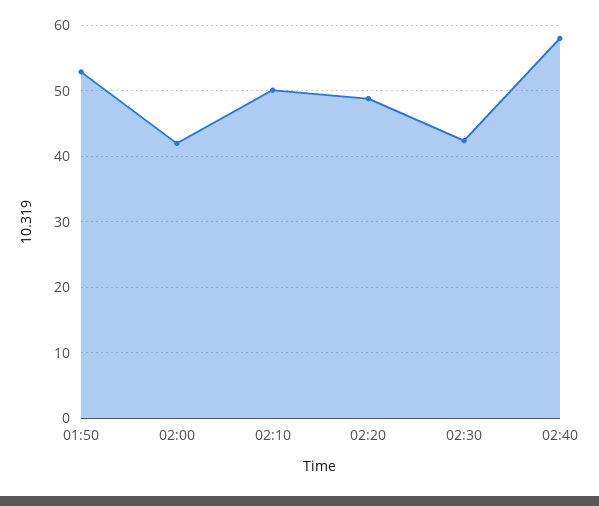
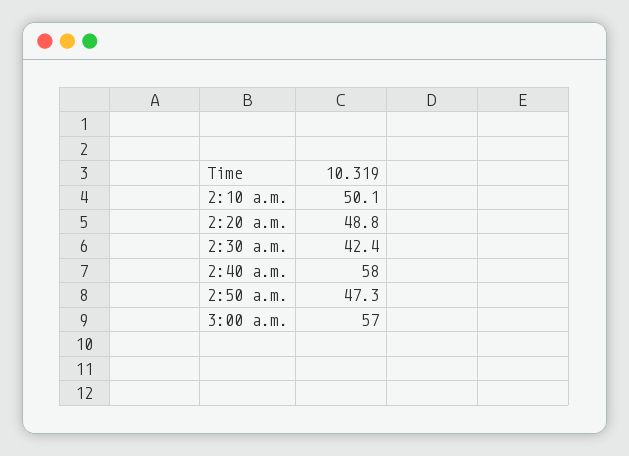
01:50: 53 -> none
02:00: 42 -> none
2:50 a.m.: none -> 47.3
3:00 a.m.: none -> 57

